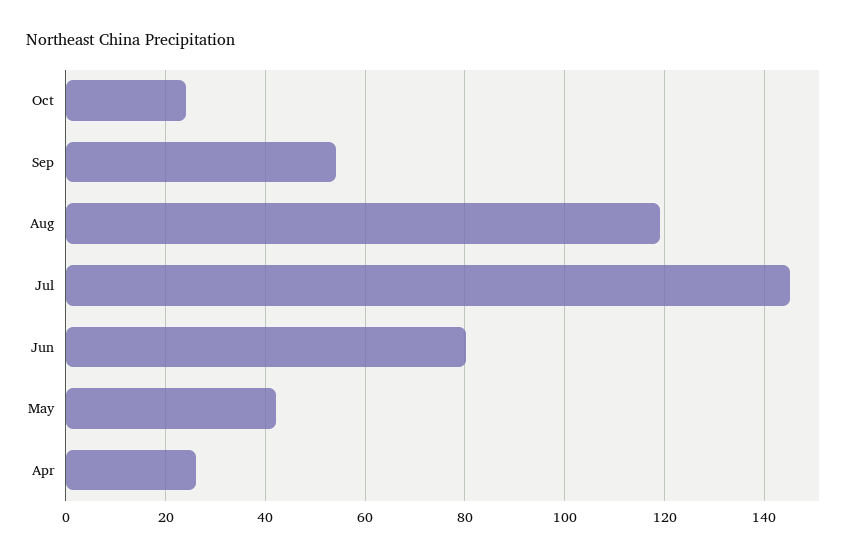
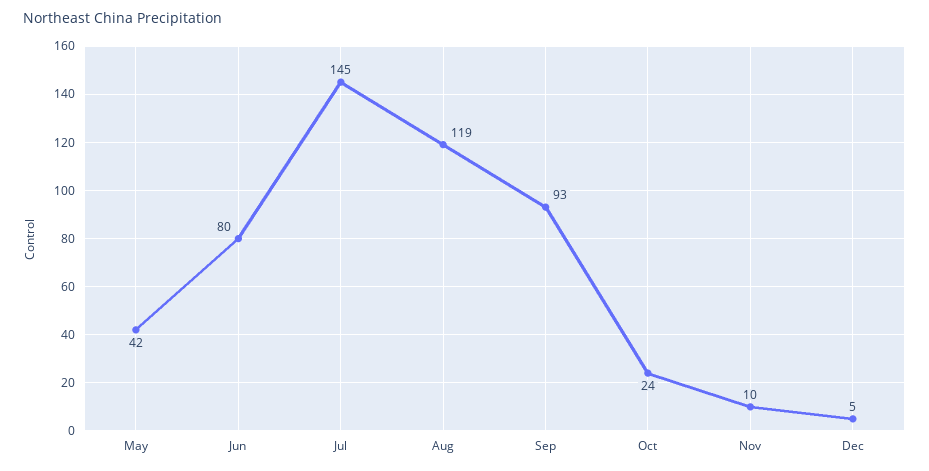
Sep: 54 -> 93
Apr: 26 -> none
Nov: none -> 10
Dec: none -> 5

